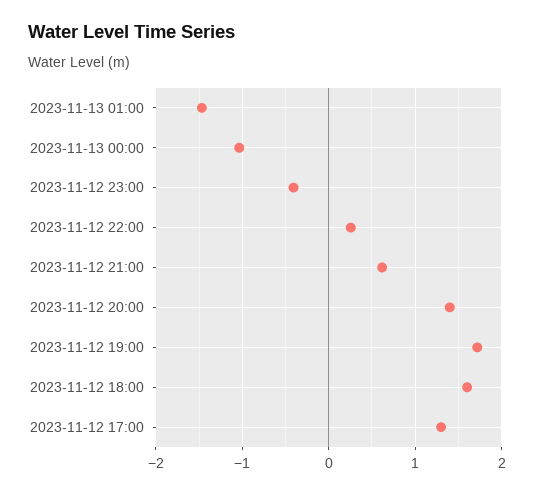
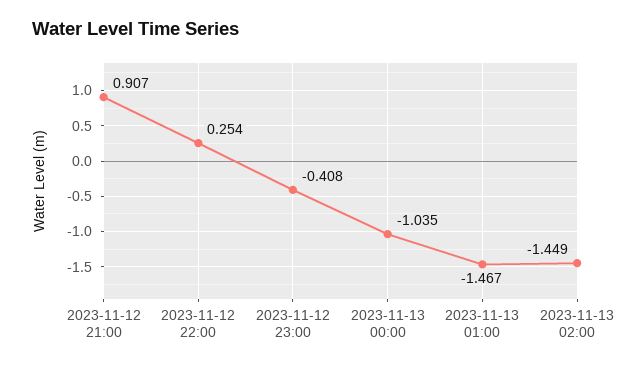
2023-11-12 21:00: 0.6 -> 0.907
2023-11-12 20:00: 1.4 -> none
2023-11-12 19:00: 1.7 -> none
2023-11-12 18:00: 1.6 -> none
2023-11-12 17:00: 1.3 -> none
2023-11-13 02:00: none -> -1.449

